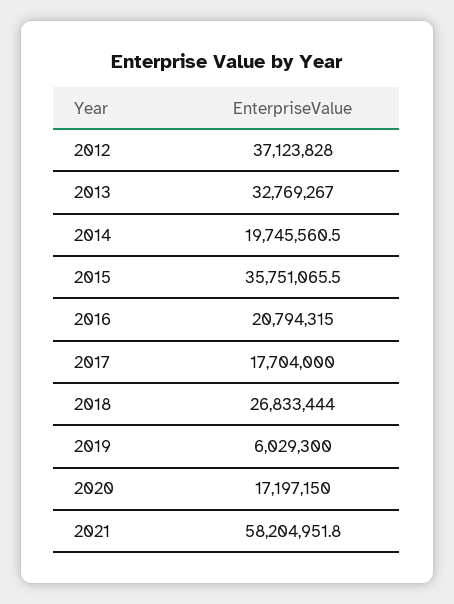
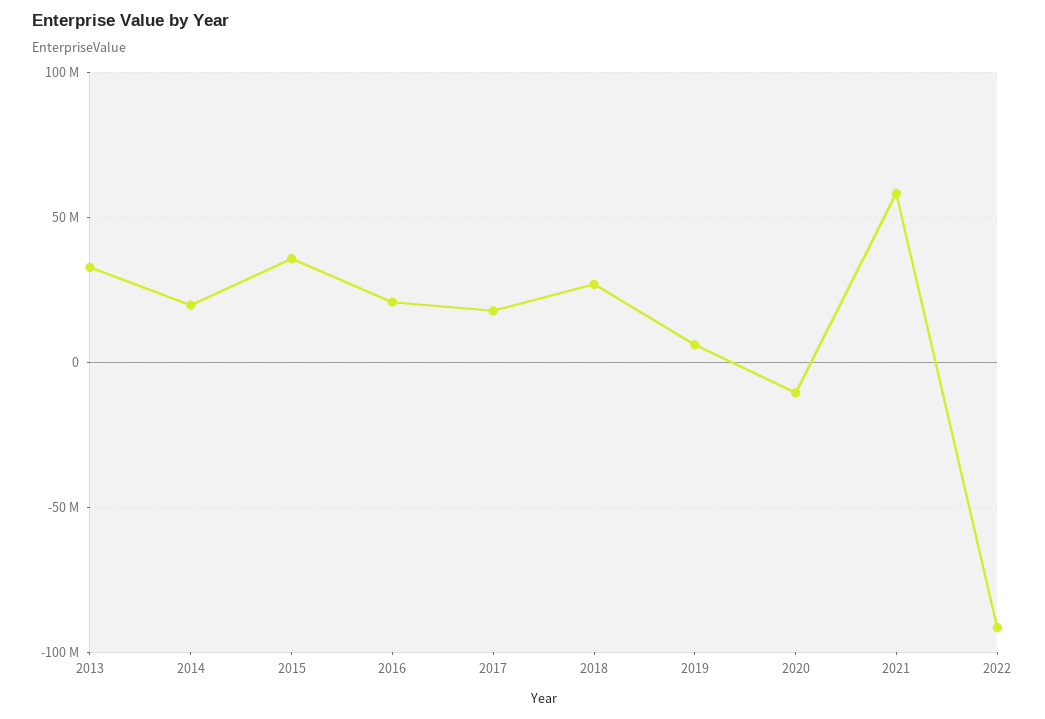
2012: 37123828 -> none
2020: 17197150 -> -10000000
2022: none -> -90000000

